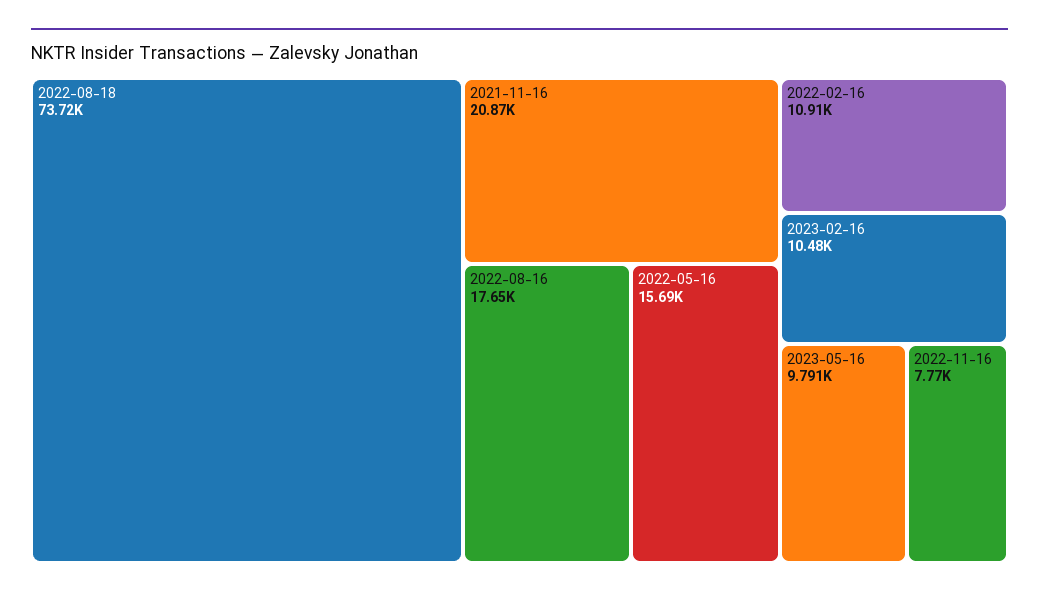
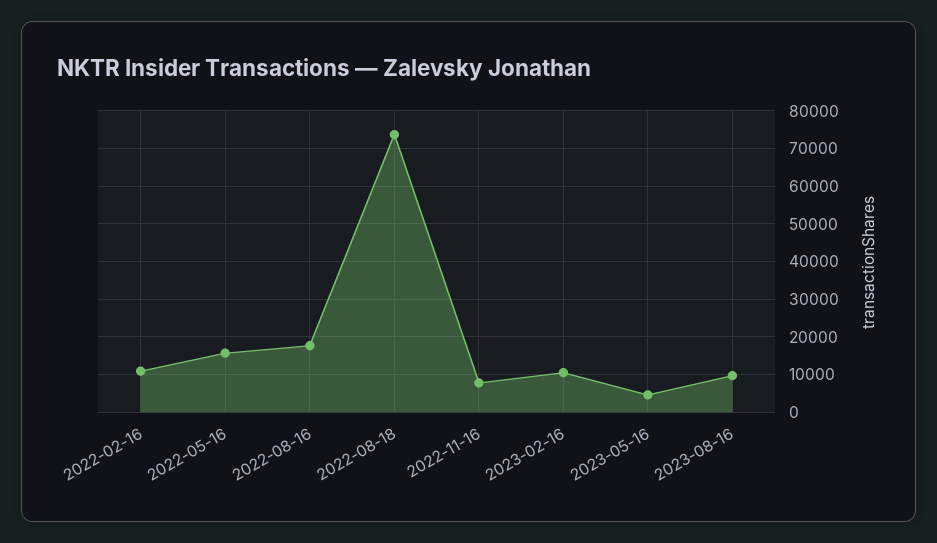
2021-11-16: 20870 -> none
2023-05-16: 9791 -> 4000
2023-08-16: none -> 10000

